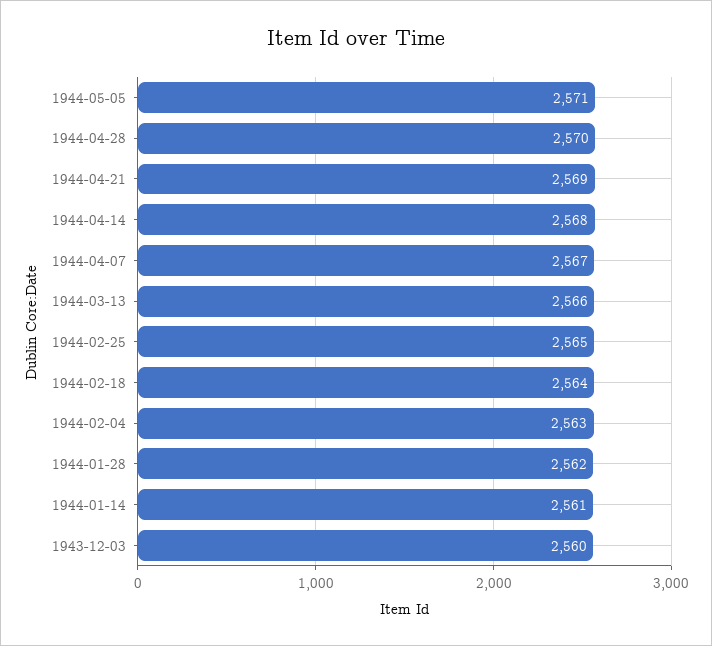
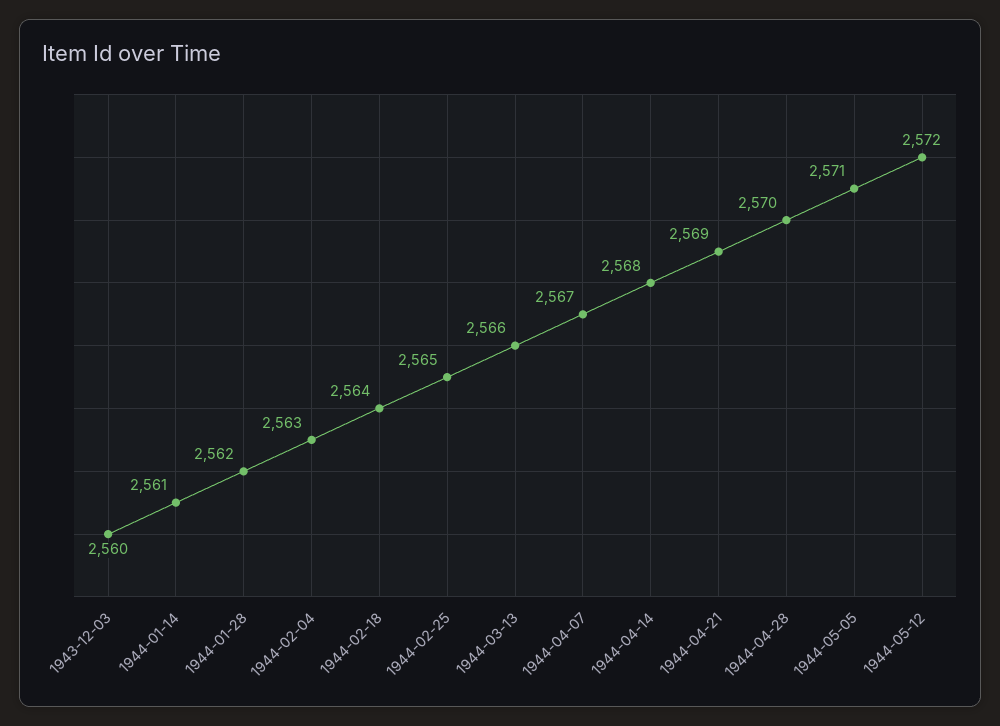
1944-05-12: none -> 2572

